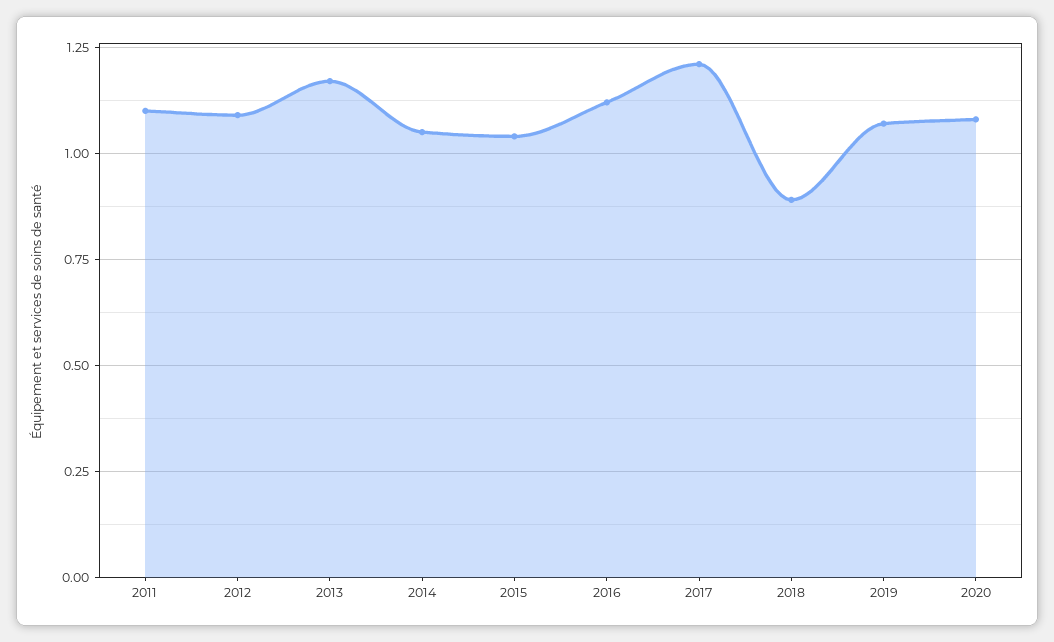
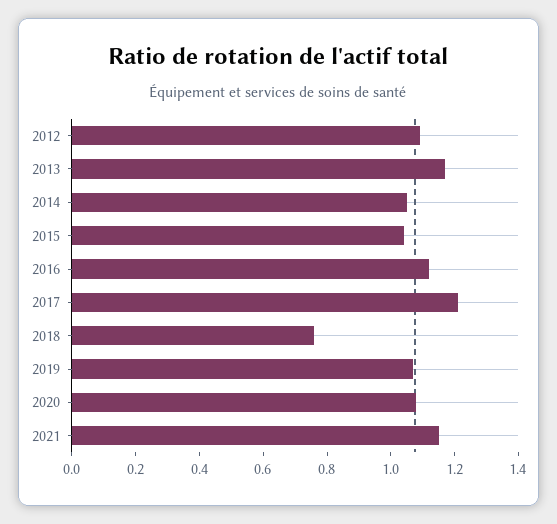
2011: 1.1 -> none
2018: 0.9 -> 0.75
2021: none -> 1.15

